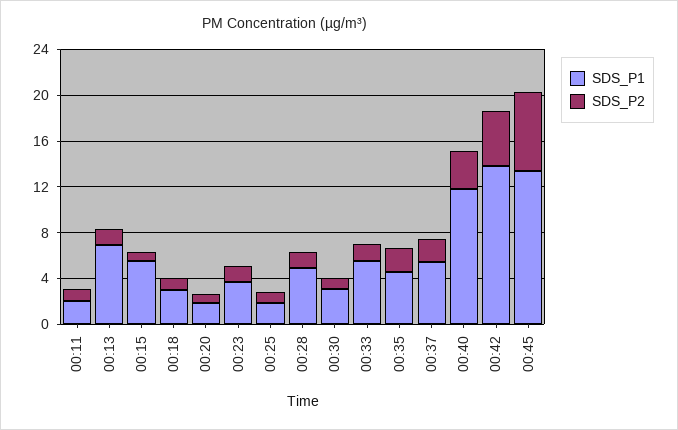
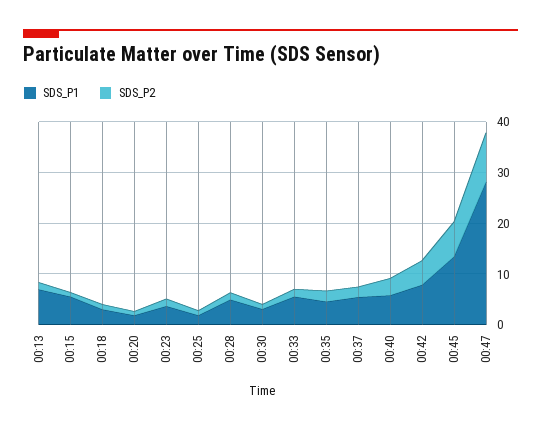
SDS_P1, 00:11: 2 -> none
SDS_P2, 00:11: 1 -> none
SDS_P1, 00:40: 12 -> 6
SDS_P1, 00:42: 14 -> 8
SDS_P1, 00:47: none -> 28
SDS_P2, 00:47: none -> 10

